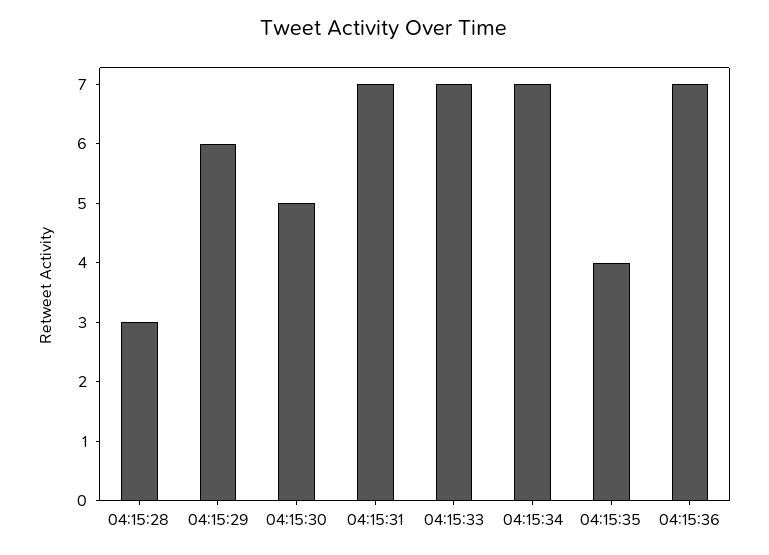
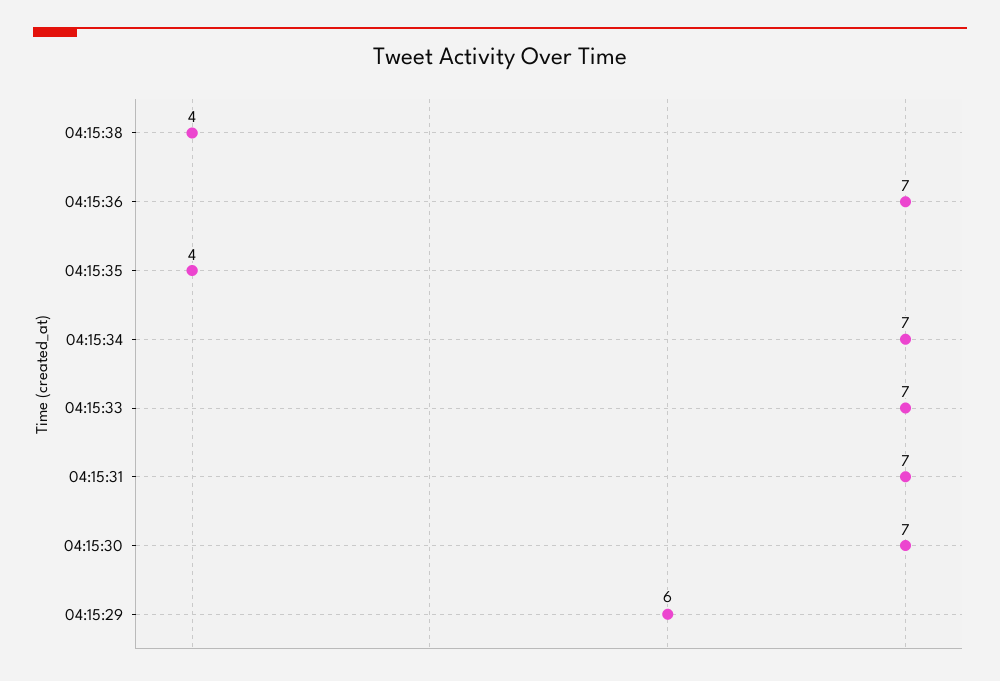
04:15:28: 3 -> none
04:15:30: 5 -> 7
04:15:38: none -> 4

